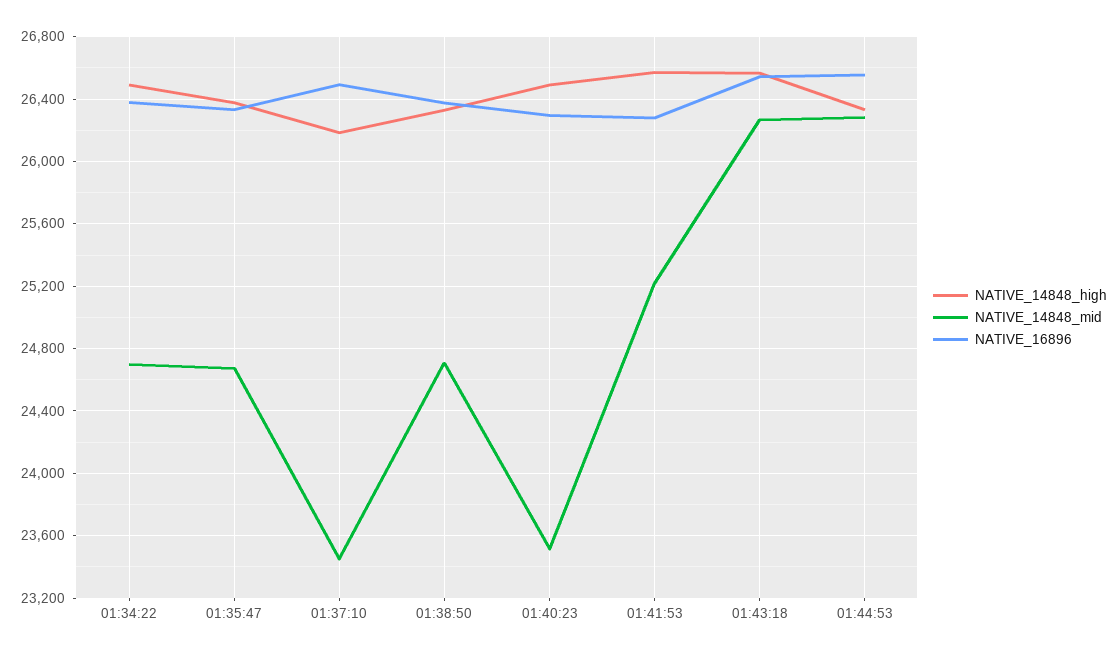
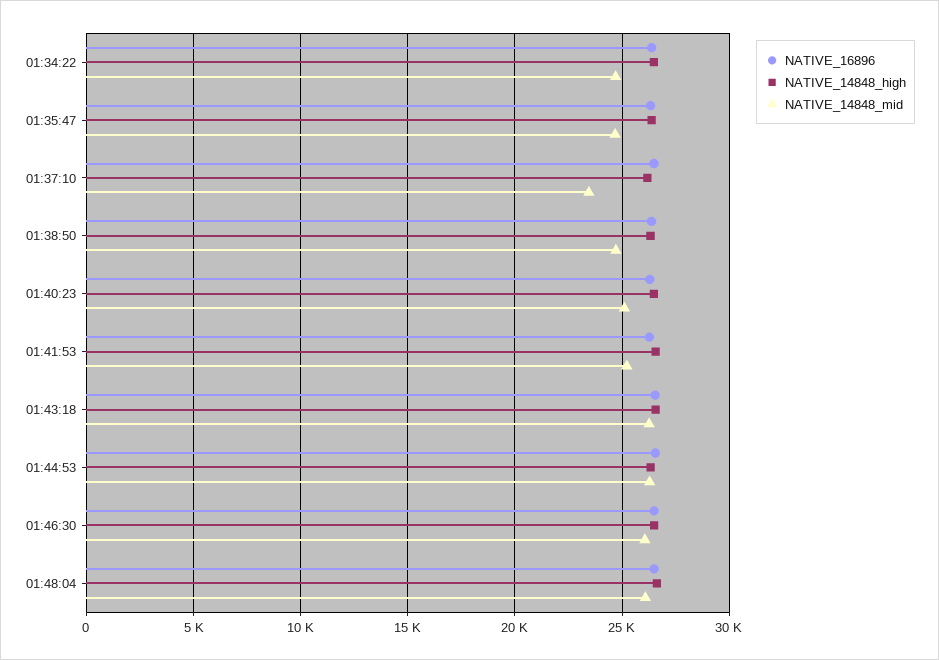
NATIVE_14848_mid, 01:40:23: 23500 -> 25000
NATIVE_16896, 01:46:30: none -> 26500
NATIVE_14848_high, 01:46:30: none -> 26500
NATIVE_14848_mid, 01:46:30: none -> 26000
NATIVE_16896, 01:48:04: none -> 26500
NATIVE_14848_high, 01:48:04: none -> 26500
NATIVE_14848_mid, 01:48:04: none -> 26000

